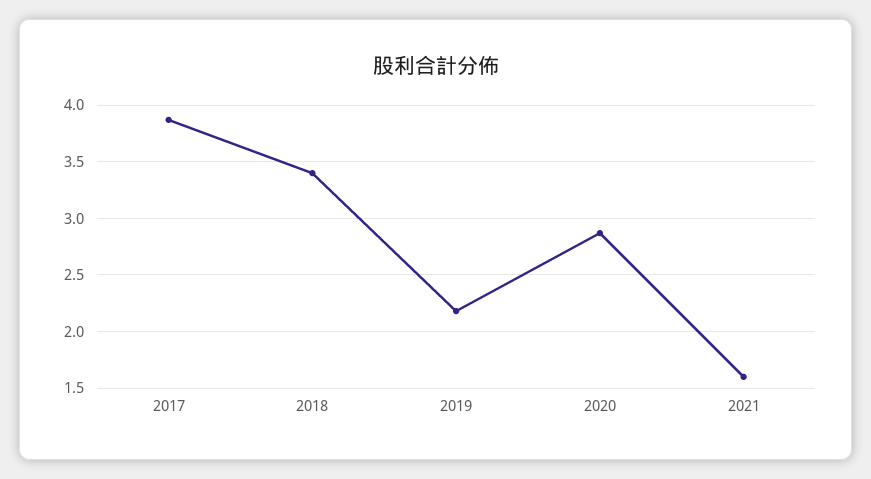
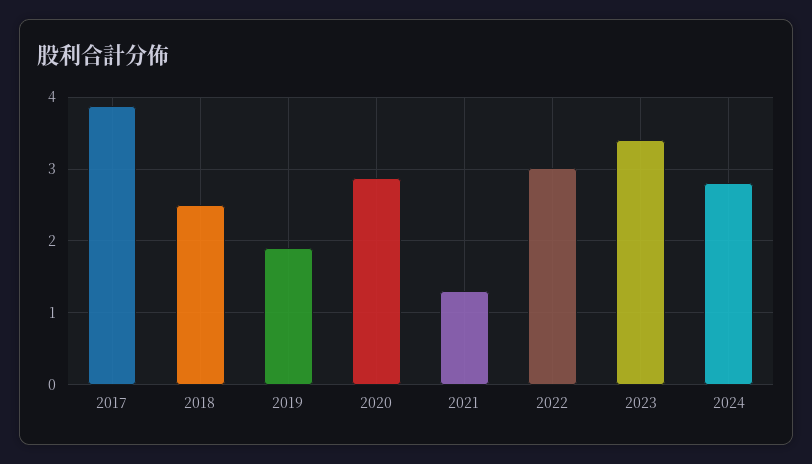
2018: 3.4 -> 2.5
2019: 2.2 -> 1.9
2021: 1.6 -> 1.3
2022: none -> 3
2023: none -> 3.4
2024: none -> 2.8

